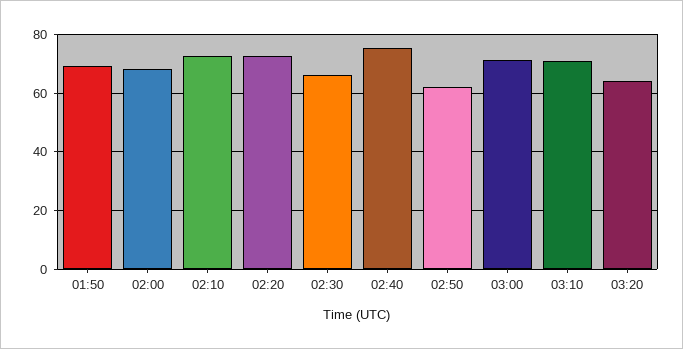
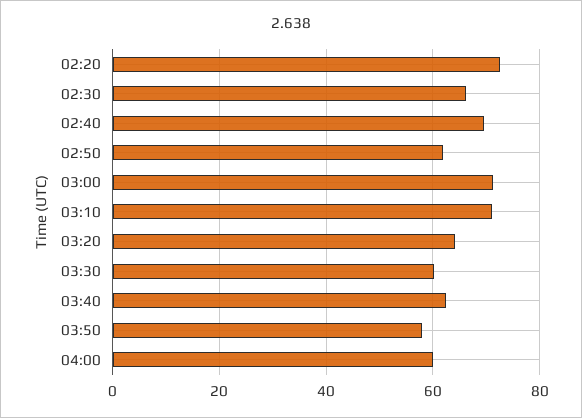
01:50: 70 -> none
02:00: 67.5 -> none
02:10: 72.5 -> none
02:40: 75 -> 70
03:30: none -> 60
03:40: none -> 62
03:50: none -> 58
04:00: none -> 60

